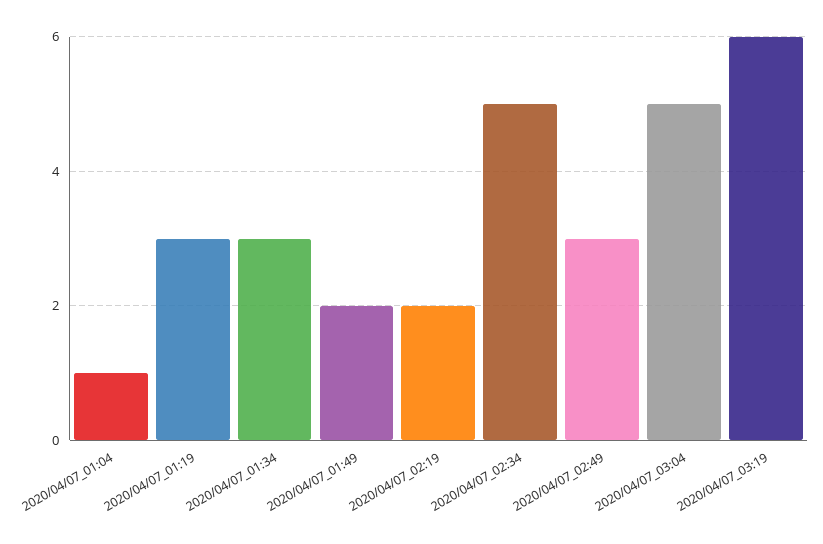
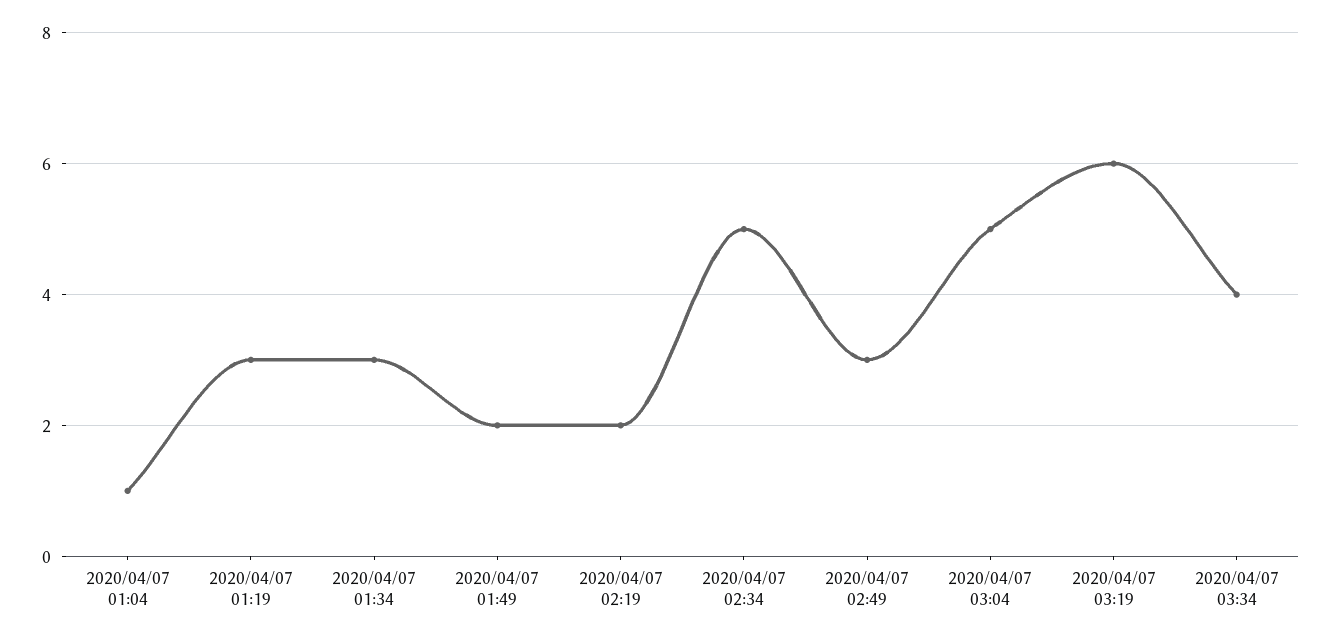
2020/04/07 03:34: none -> 4

